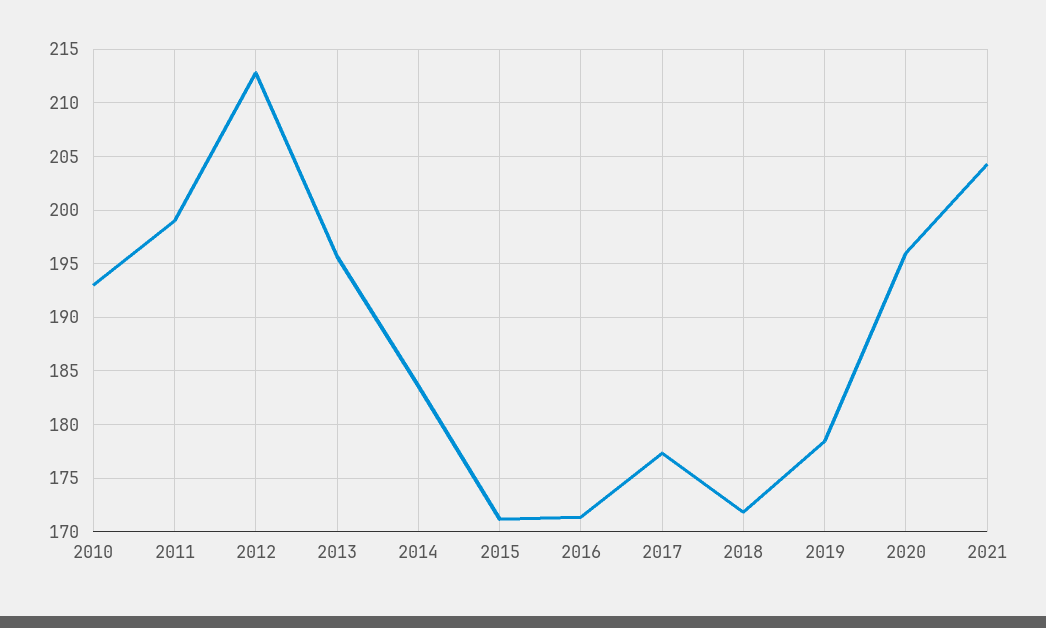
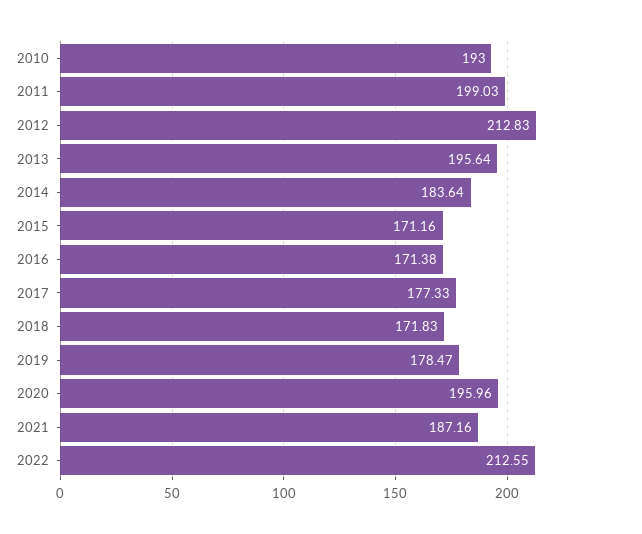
2021: 204 -> 187.16
2022: none -> 212.55

